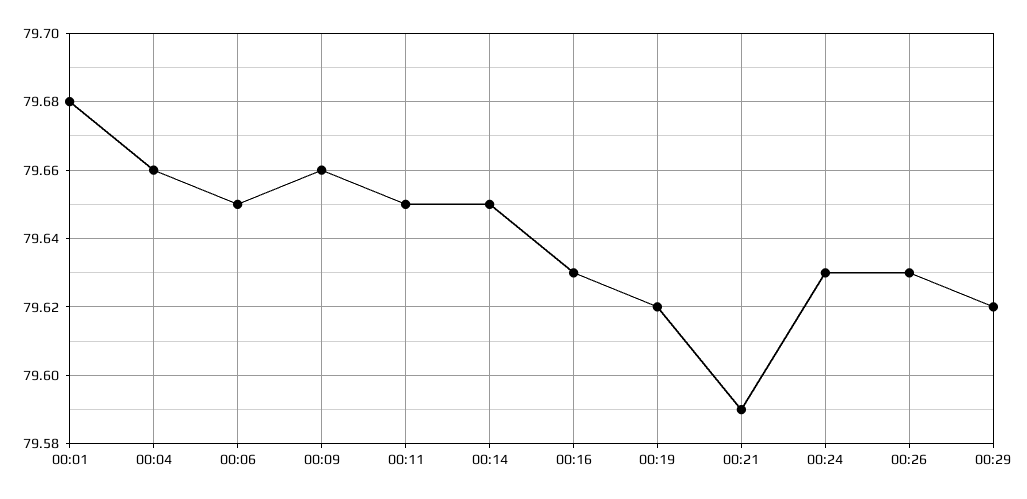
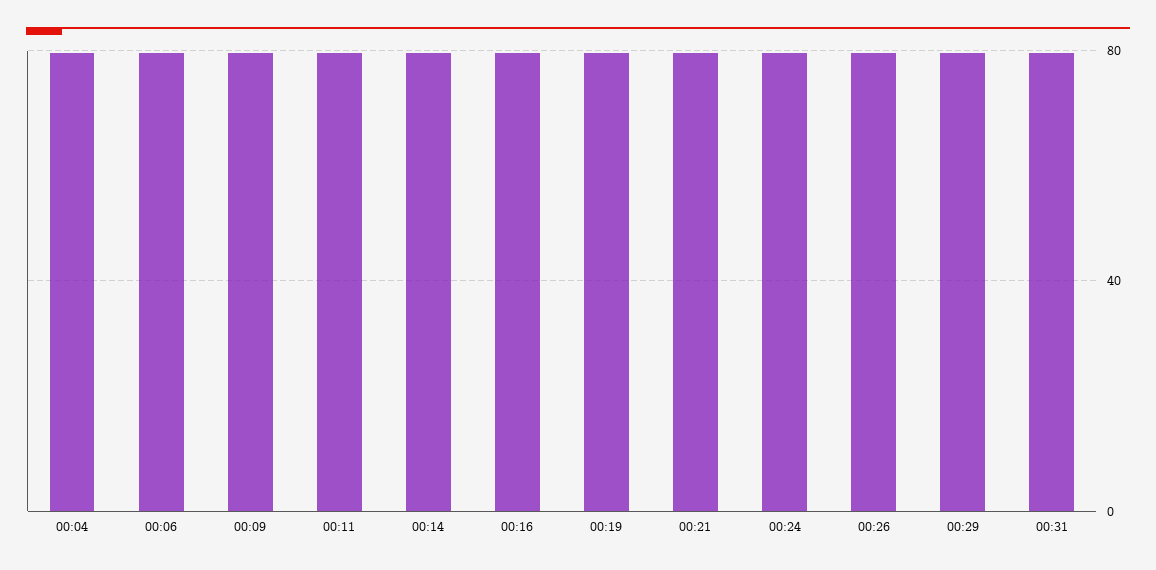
00:01: 79.68 -> none
00:31: none -> 80

